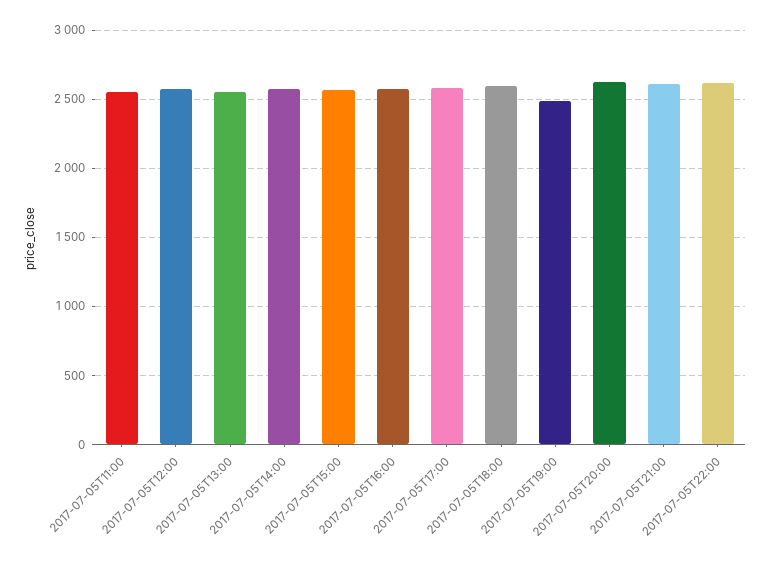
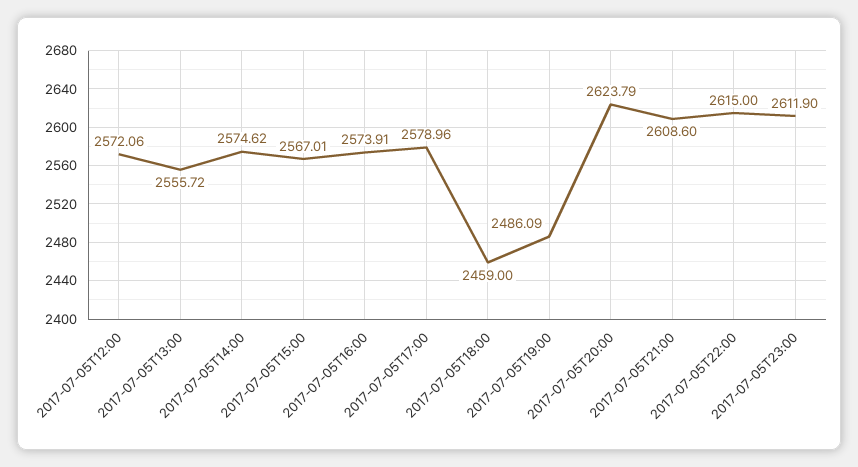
2017-07-05T11:00: 2550 -> none
2017-07-05T18:00: 2600 -> 2459
2017-07-05T23:00: none -> 2611.9

